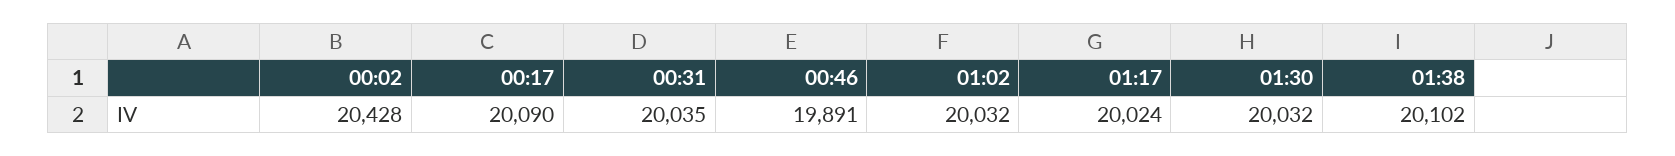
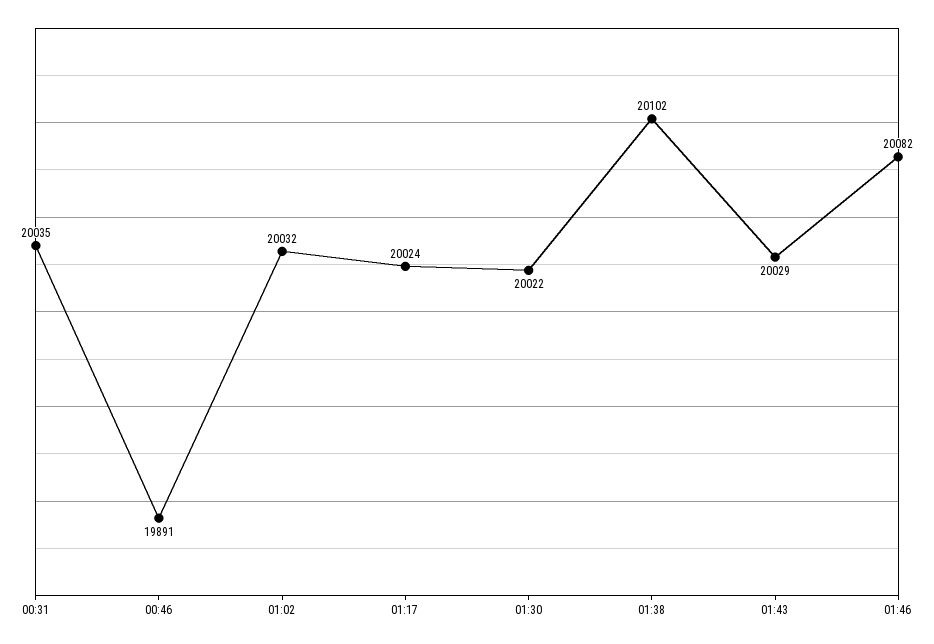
00:02: 20428 -> none
00:17: 20090 -> none
01:30: 20032 -> 20022
01:43: none -> 20029
01:46: none -> 20082

